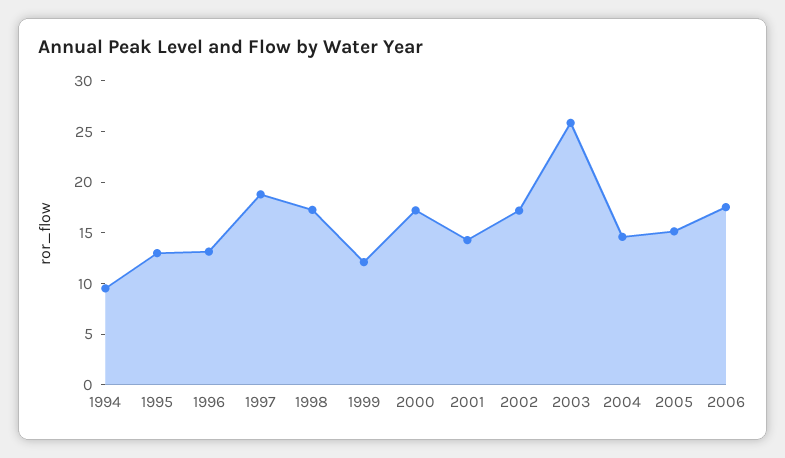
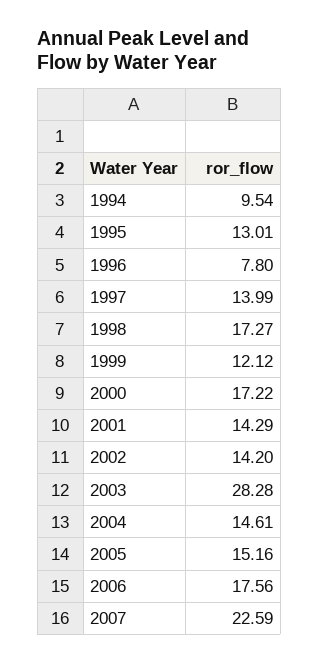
1996: 13 -> 7.8
1997: 19 -> 13.99
2002: 17 -> 14.2
2003: 26 -> 28.28
2007: none -> 22.59

